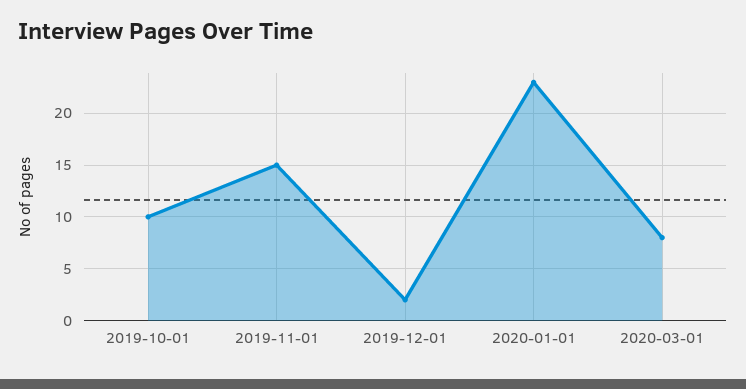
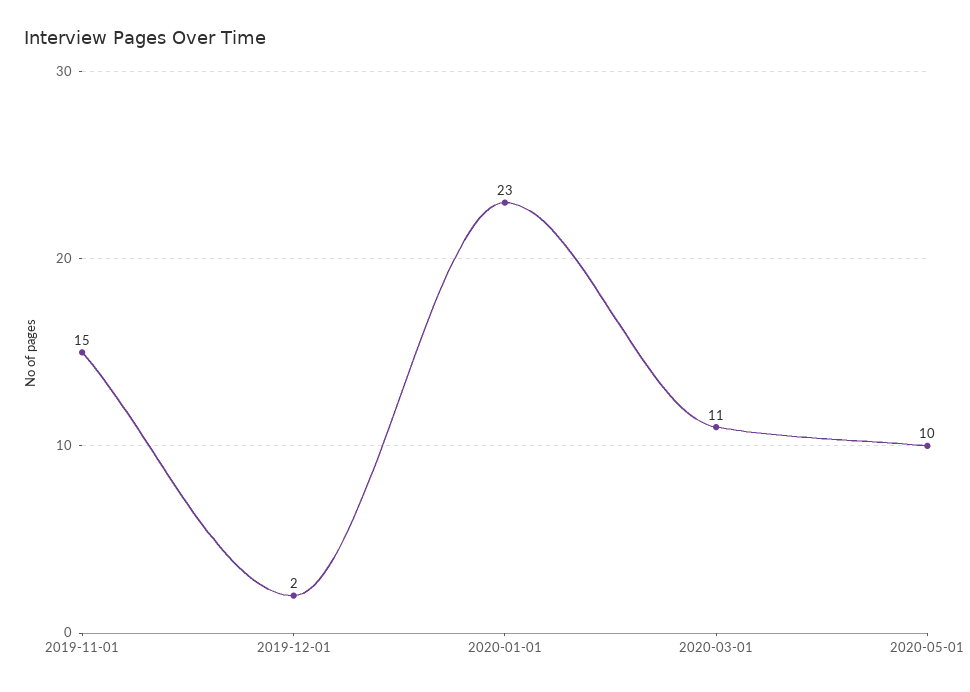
2019-10-01: 10 -> none
2020-03-01: 8 -> 11
2020-05-01: none -> 10

